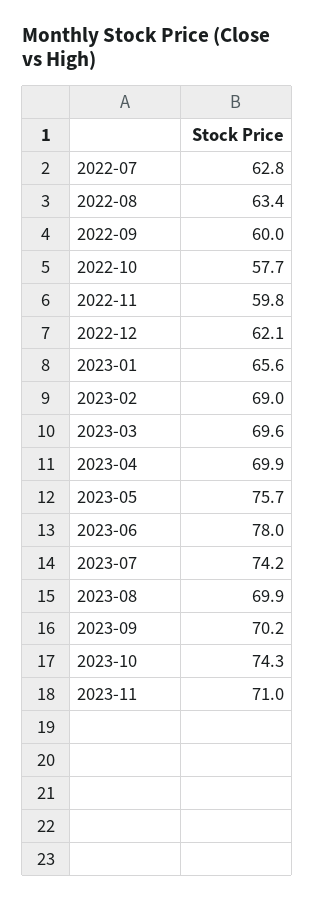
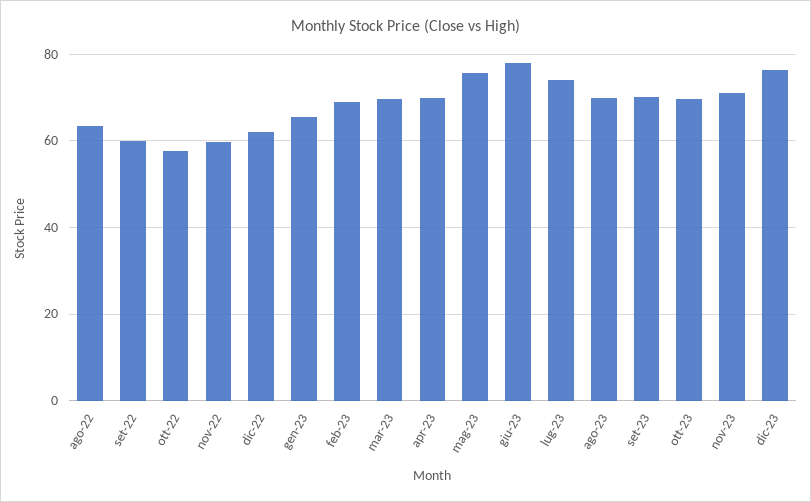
2022-07: 62.8 -> none
2023-10: 74.3 -> 70
dic-23: none -> 76

